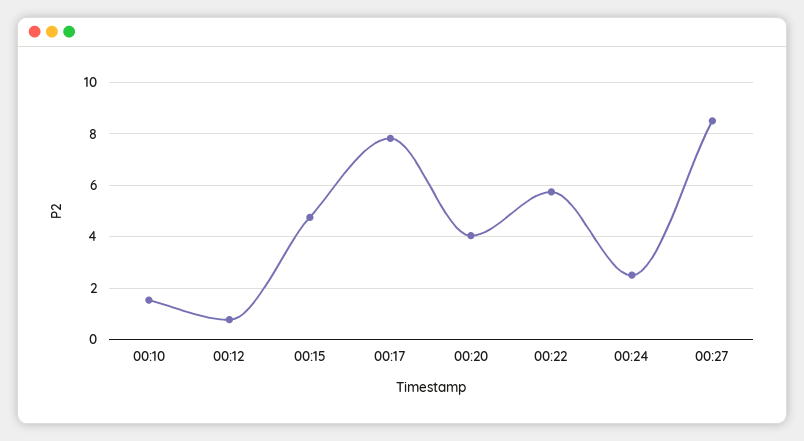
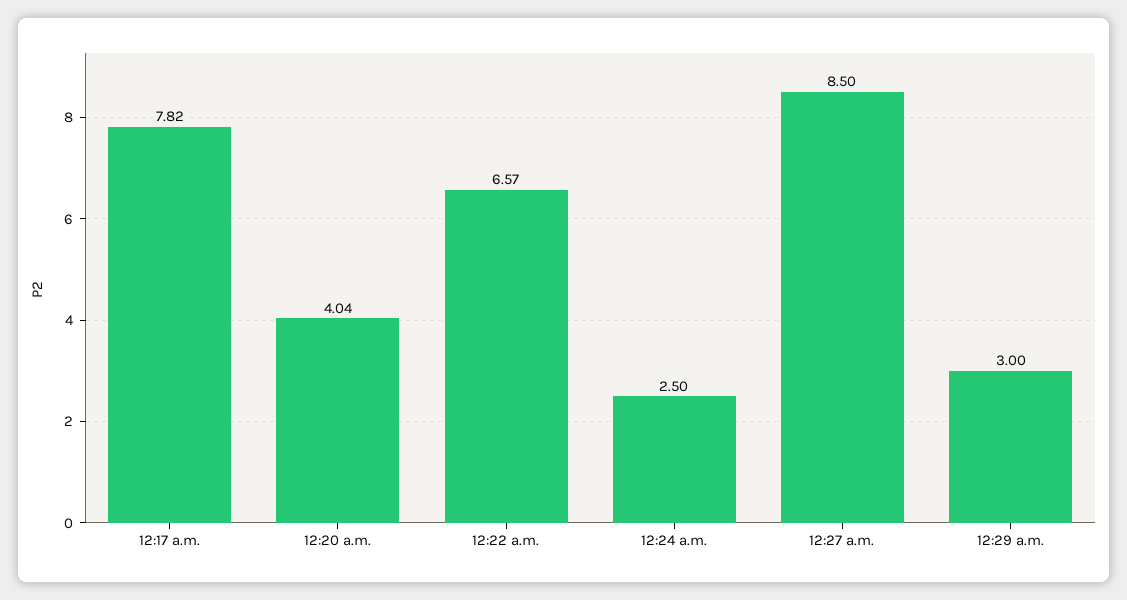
00:10: 1.5 -> none
00:12: 0.75 -> none
00:15: 4.75 -> none
00:22: 5.75 -> 6.57
12:29 a.m.: none -> 3

